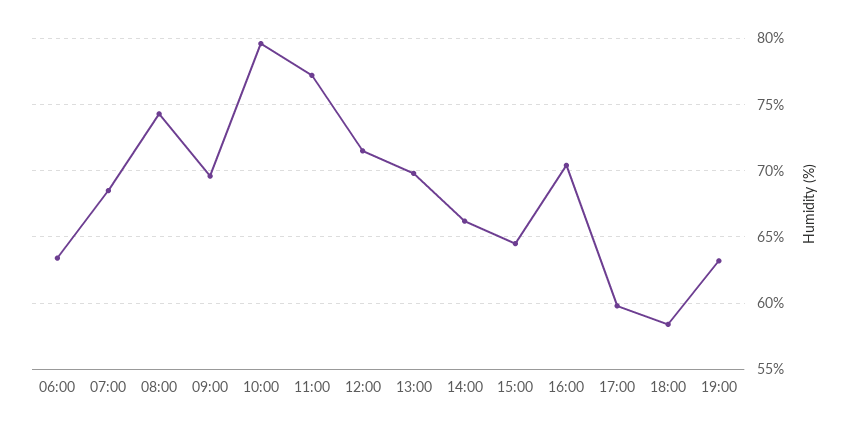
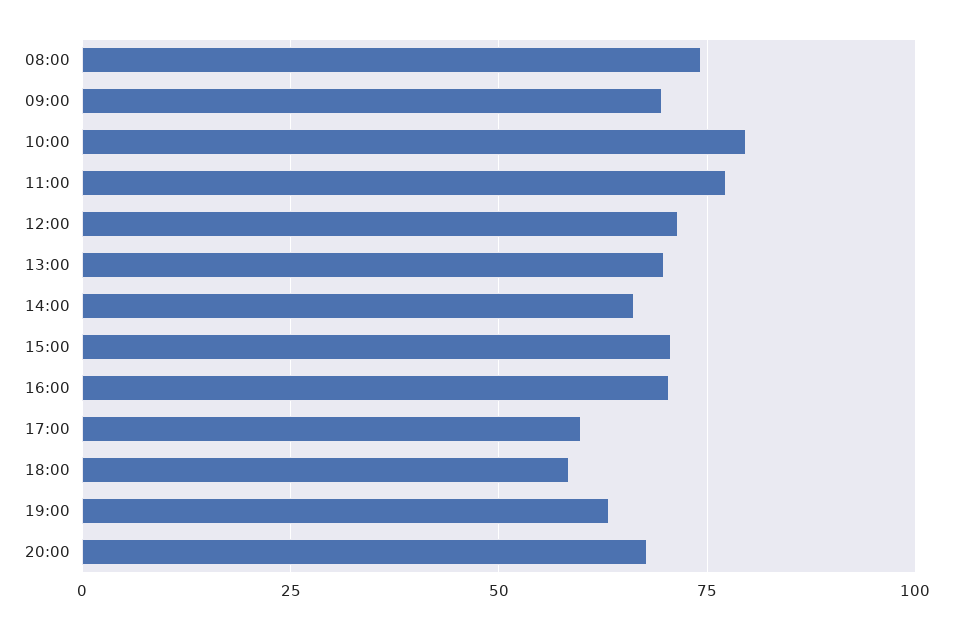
06:00: 63.5 -> none
07:00: 68.5 -> none
15:00: 64.5 -> 70
20:00: none -> 67.5

